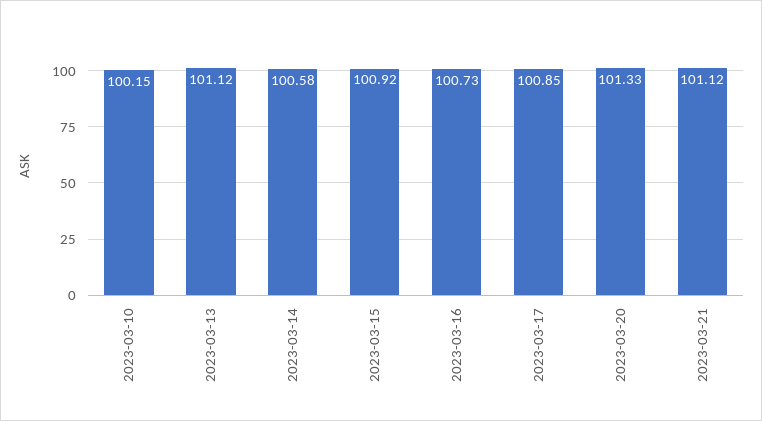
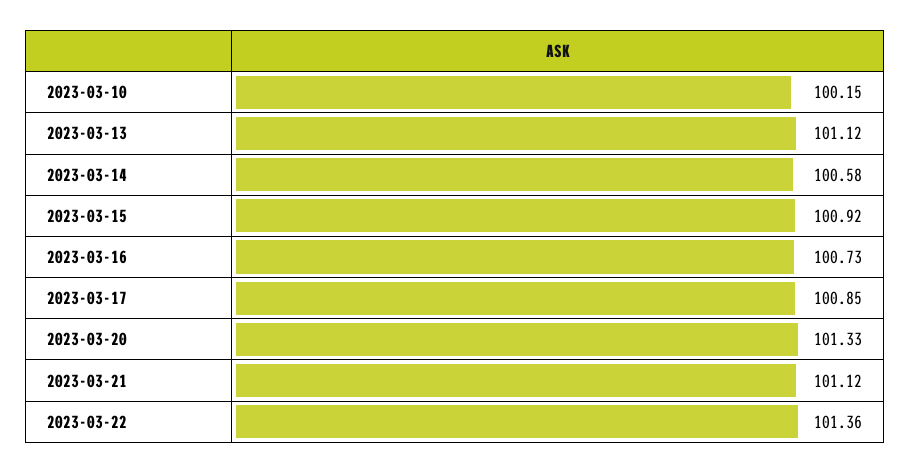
2023-03-22: none -> 101.36

